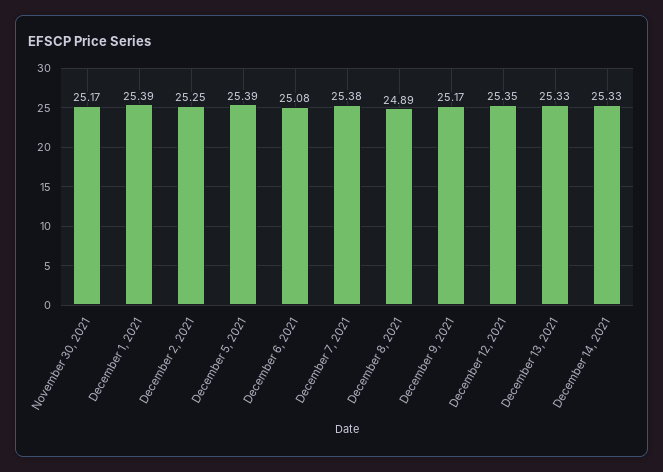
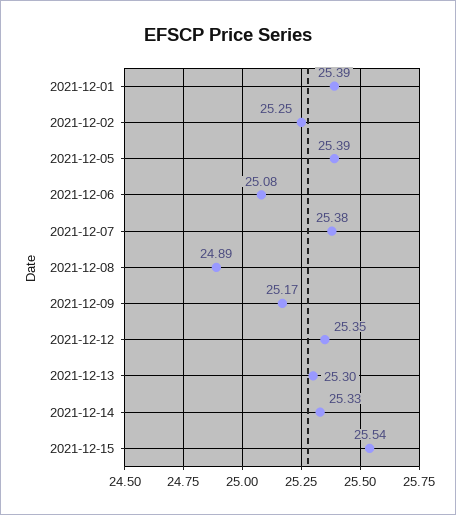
November 30, 2021: 25.17 -> none
December 13, 2021: 25.33 -> 25.3
2021-12-15: none -> 25.54

